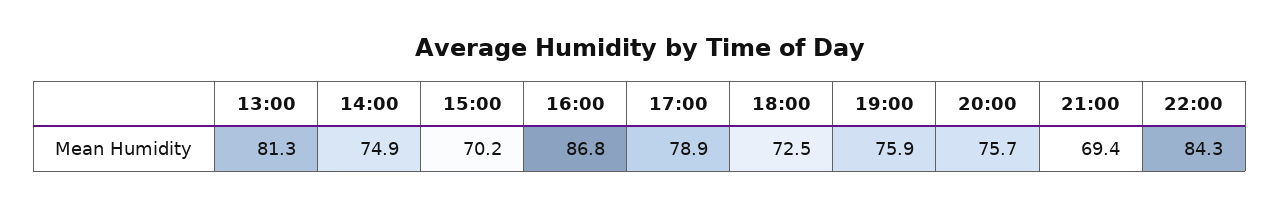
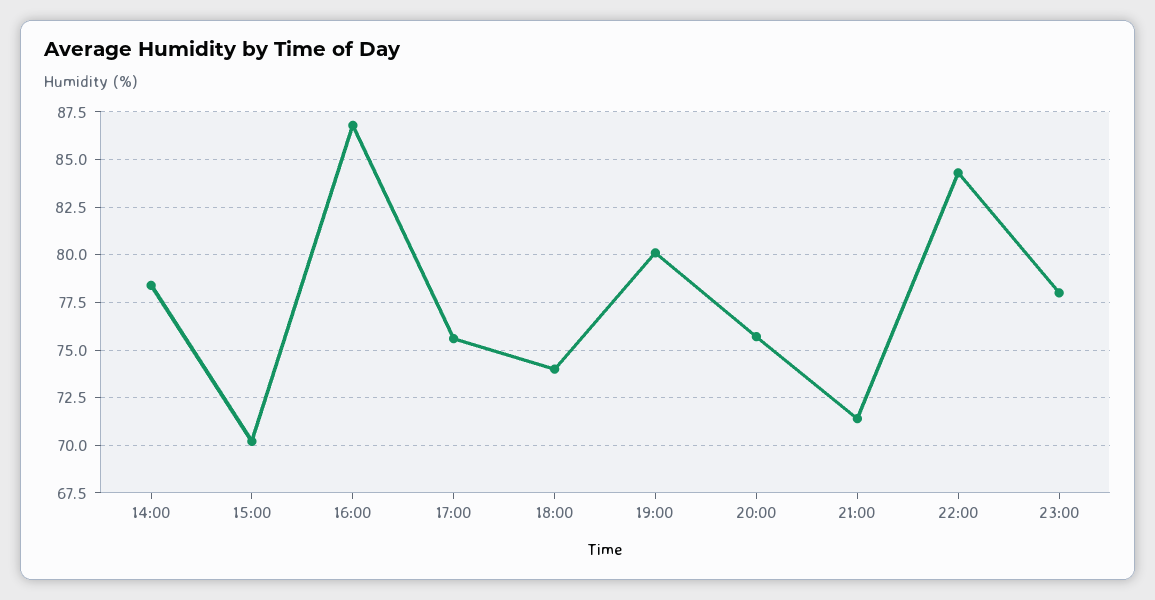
13:00: 81.3 -> none
14:00: 74.9 -> 78.5
17:00: 78.9 -> 75.5
18:00: 72.5 -> 74
19:00: 75.9 -> 80
21:00: 69.4 -> 71.5
23:00: none -> 78

